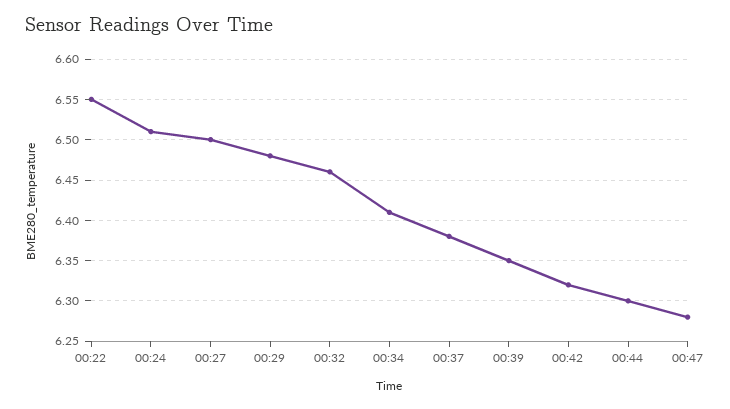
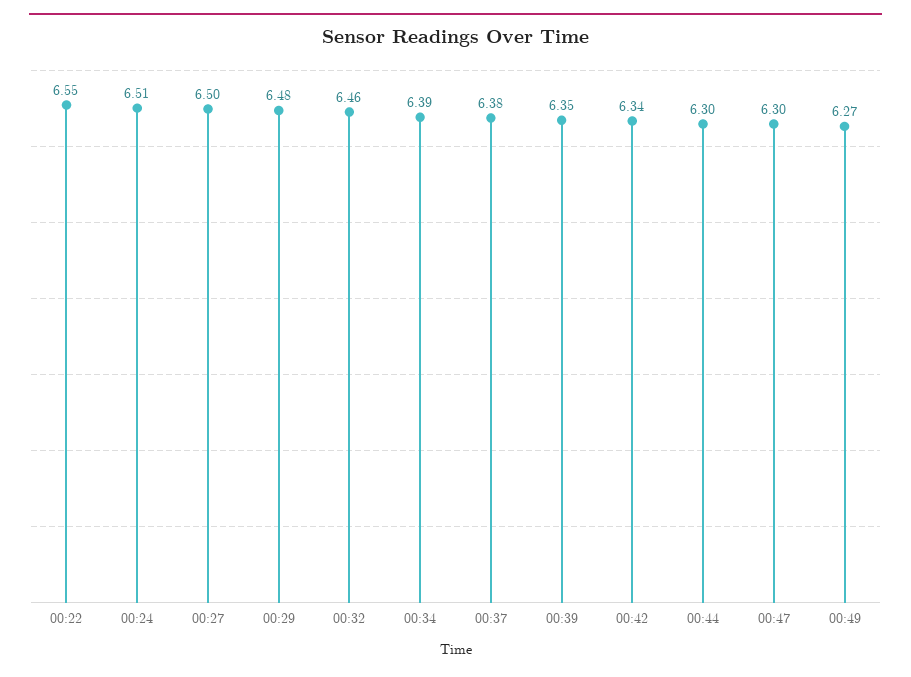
00:34: 6.41 -> 6.39
00:42: 6.32 -> 6.34
00:47: 6.28 -> 6.3
00:49: none -> 6.27

